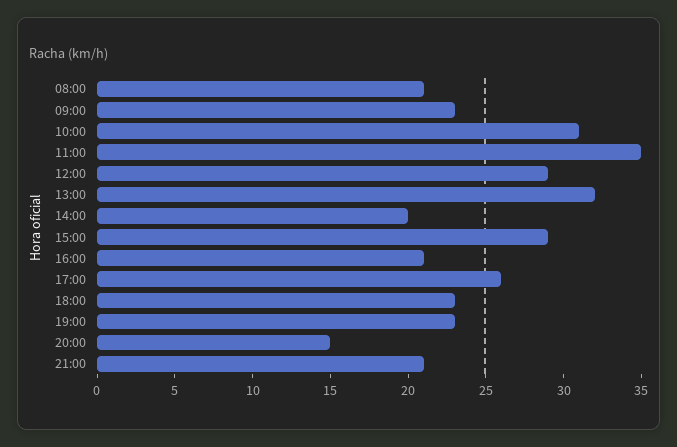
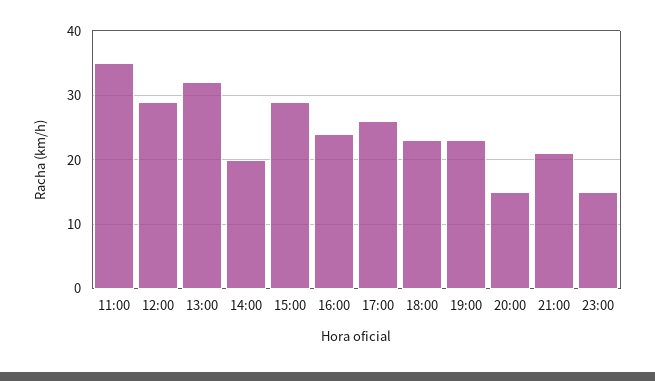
08:00: 21 -> none
09:00: 23 -> none
10:00: 31 -> none
16:00: 21 -> 24
23:00: none -> 15

